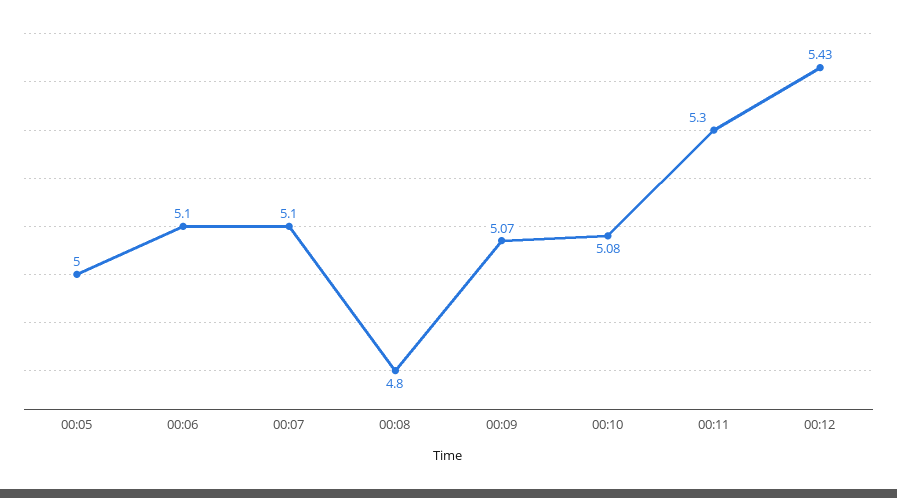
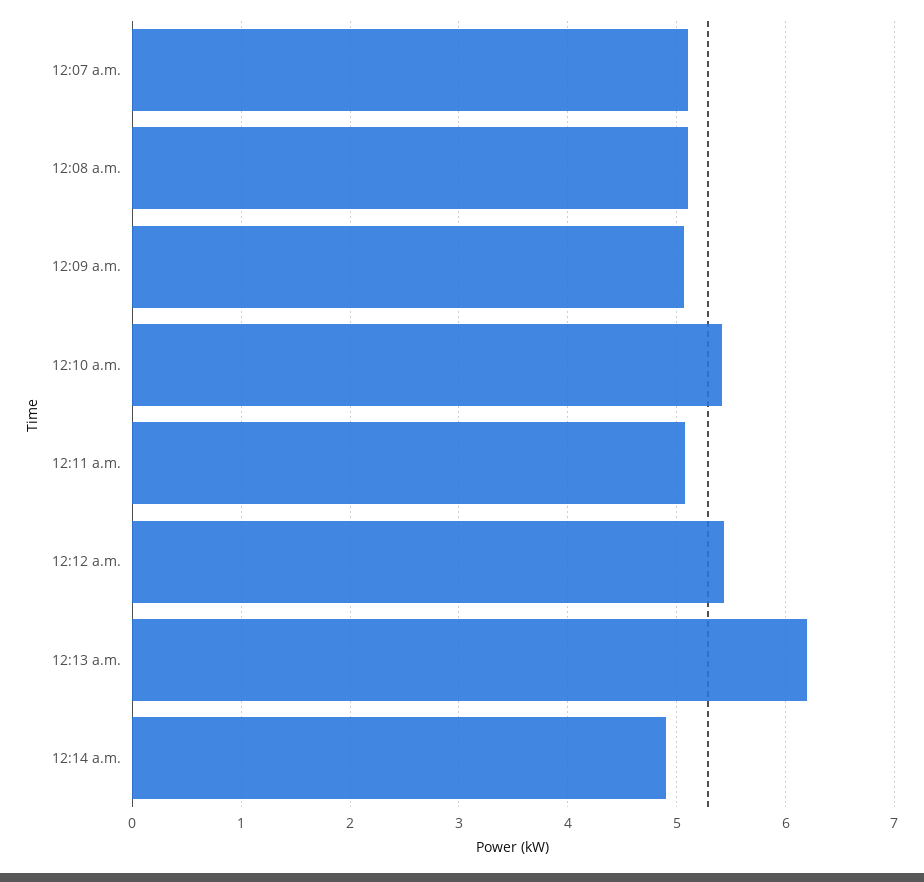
00:05: 5 -> none
00:06: 5.1 -> none
00:08: 4.8 -> 5.1
00:10: 5.08 -> 5.4
00:11: 5.3 -> 5.1
12:13 a.m.: none -> 6.2
12:14 a.m.: none -> 4.9

